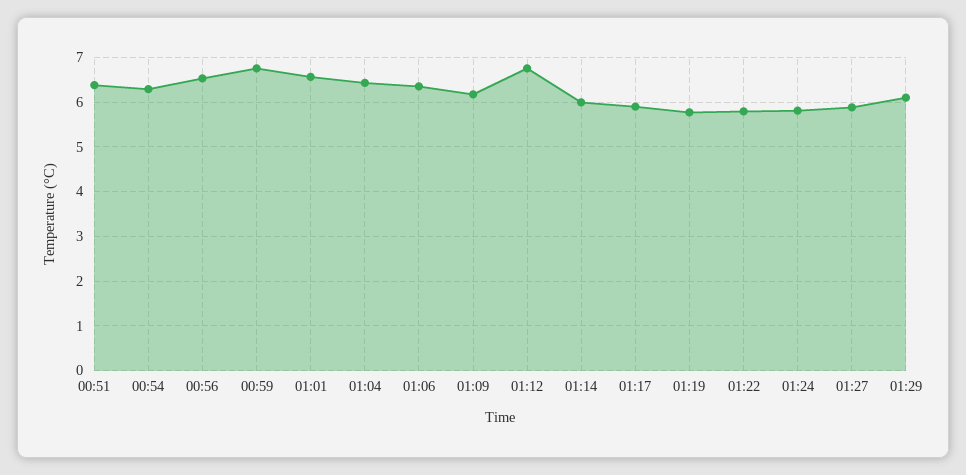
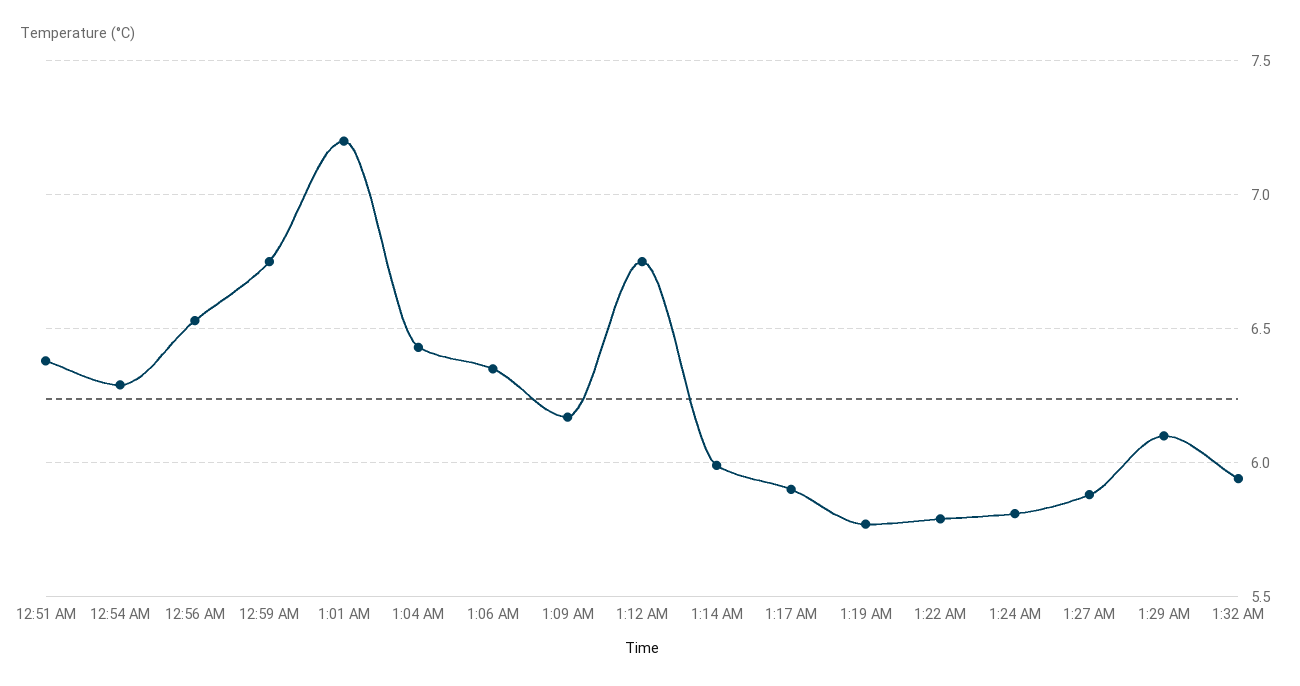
01:01: 6.6 -> 7.2
1:32 AM: none -> 5.95

